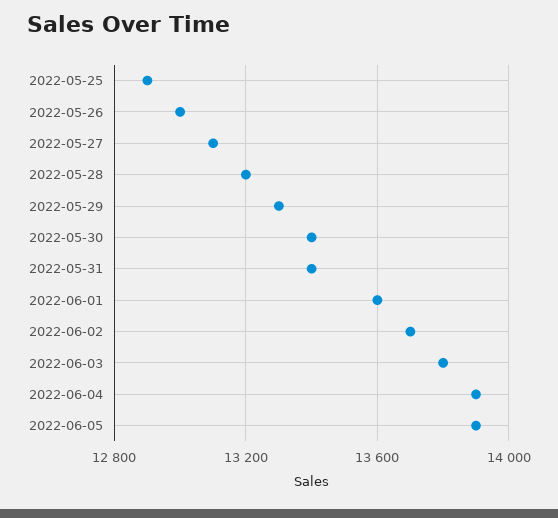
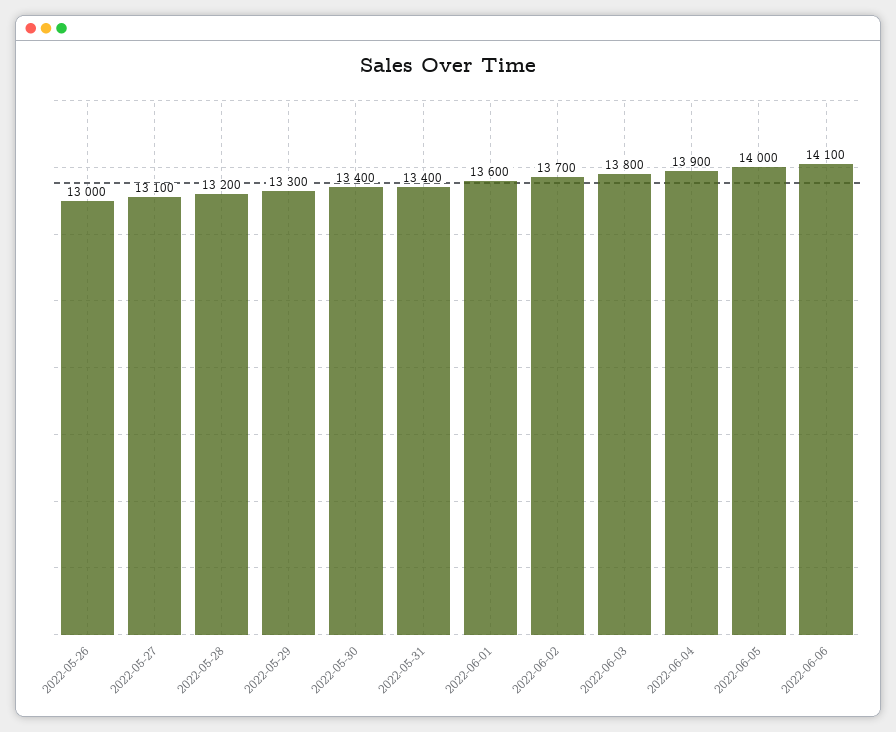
2022-05-25: 12900 -> none
2022-06-05: 13900 -> 14000
2022-06-06: none -> 14100

